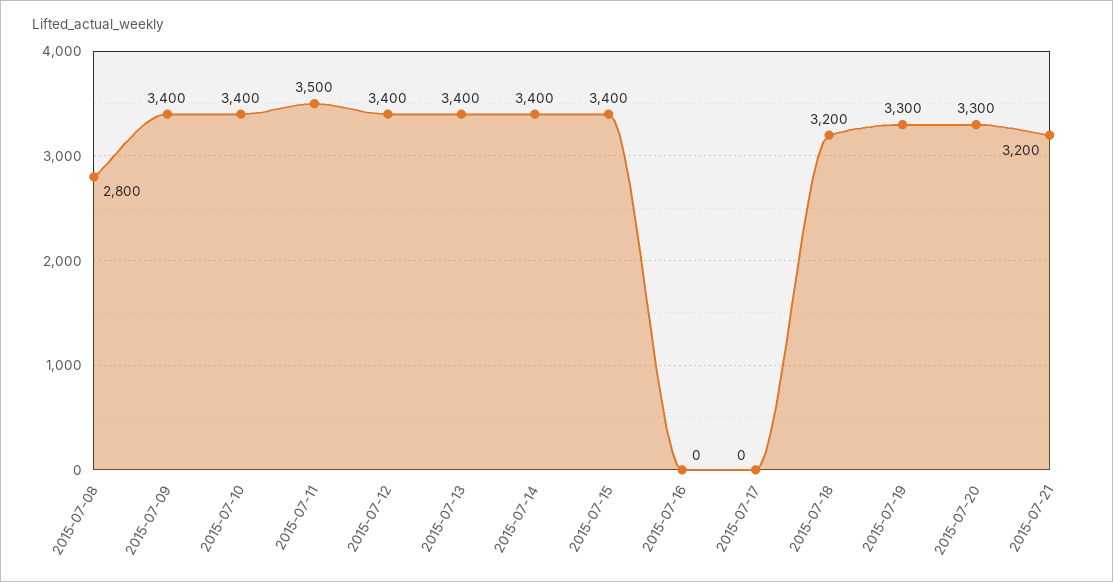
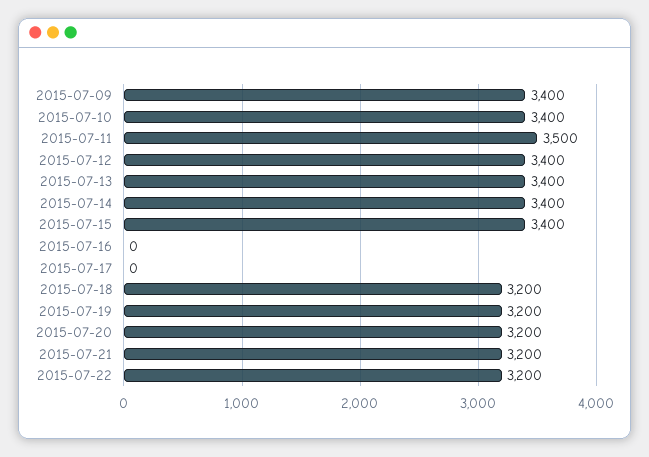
2015-07-08: 2800 -> none
2015-07-19: 3300 -> 3200
2015-07-20: 3300 -> 3200
2015-07-22: none -> 3200

